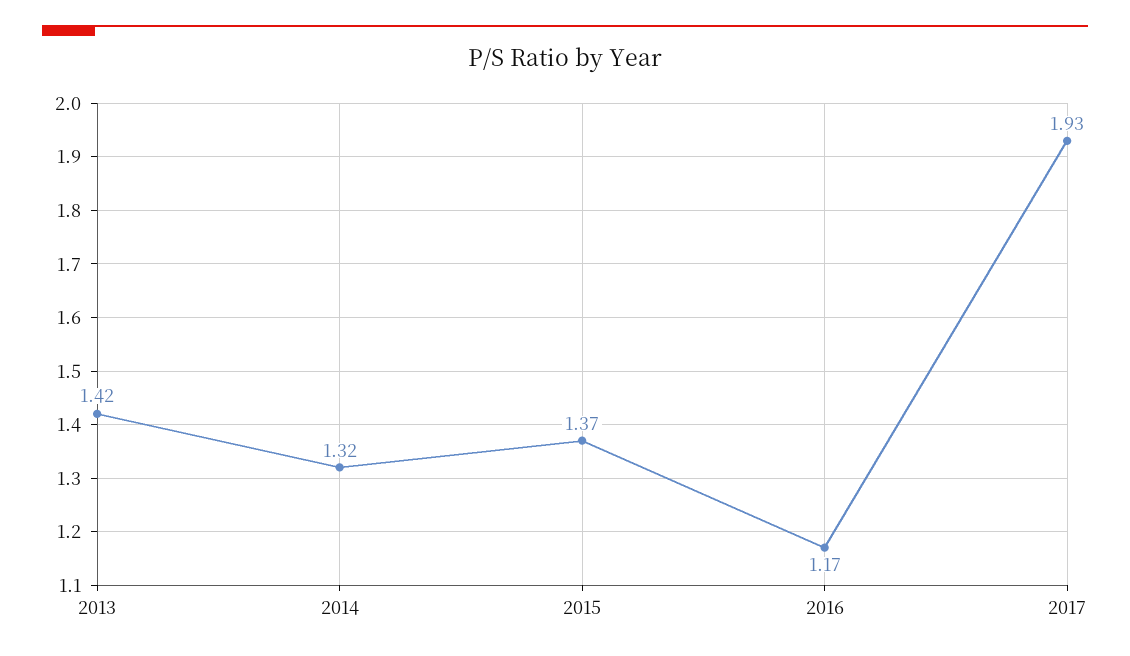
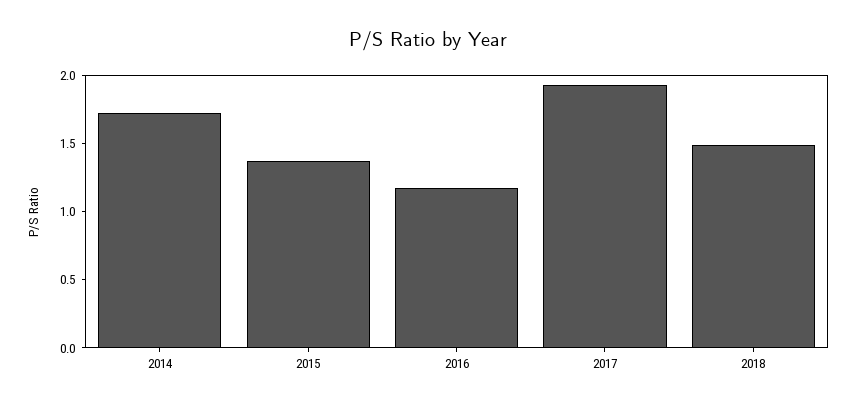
2013: 1.42 -> none
2014: 1.32 -> 1.7
2018: none -> 1.5

